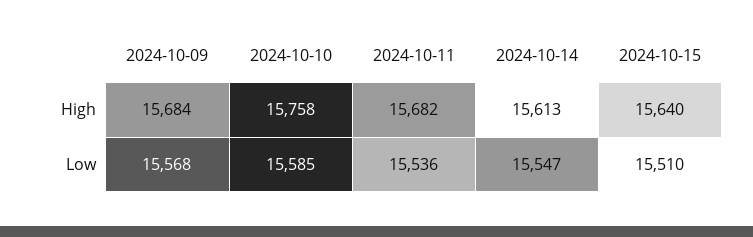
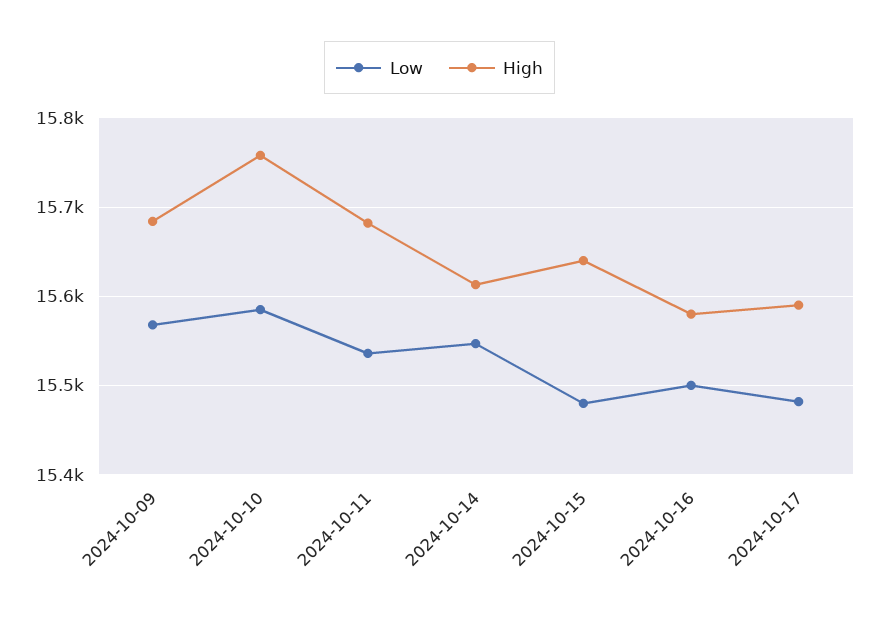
Low, 2024-10-15: 15510 -> 15480
Low, 2024-10-16: none -> 15500
High, 2024-10-16: none -> 15580
Low, 2024-10-17: none -> 15480
High, 2024-10-17: none -> 15590

